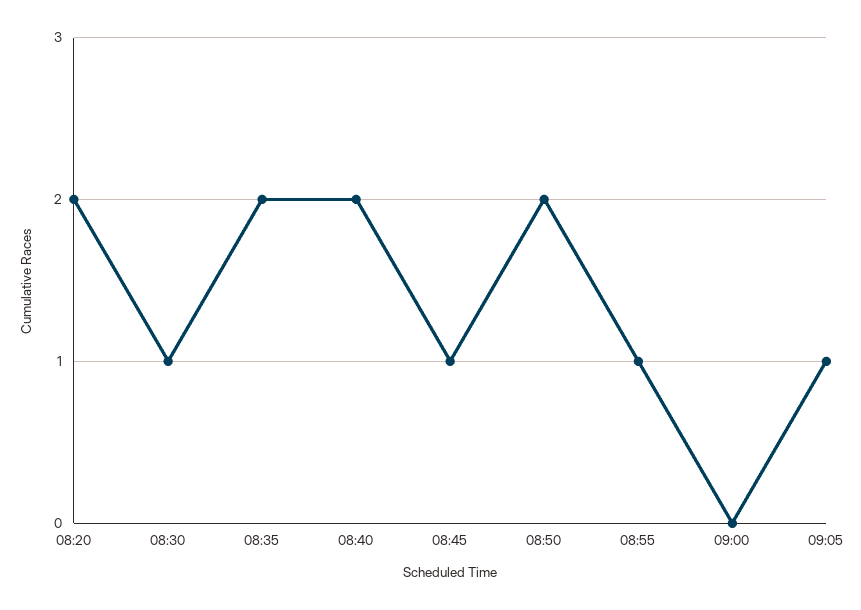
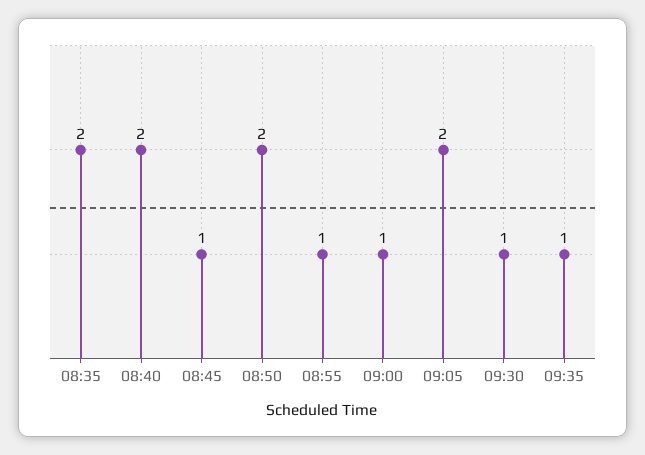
08:20: 2 -> none
08:30: 1 -> none
09:00: 0 -> 1
09:05: 1 -> 2
09:30: none -> 1
09:35: none -> 1

